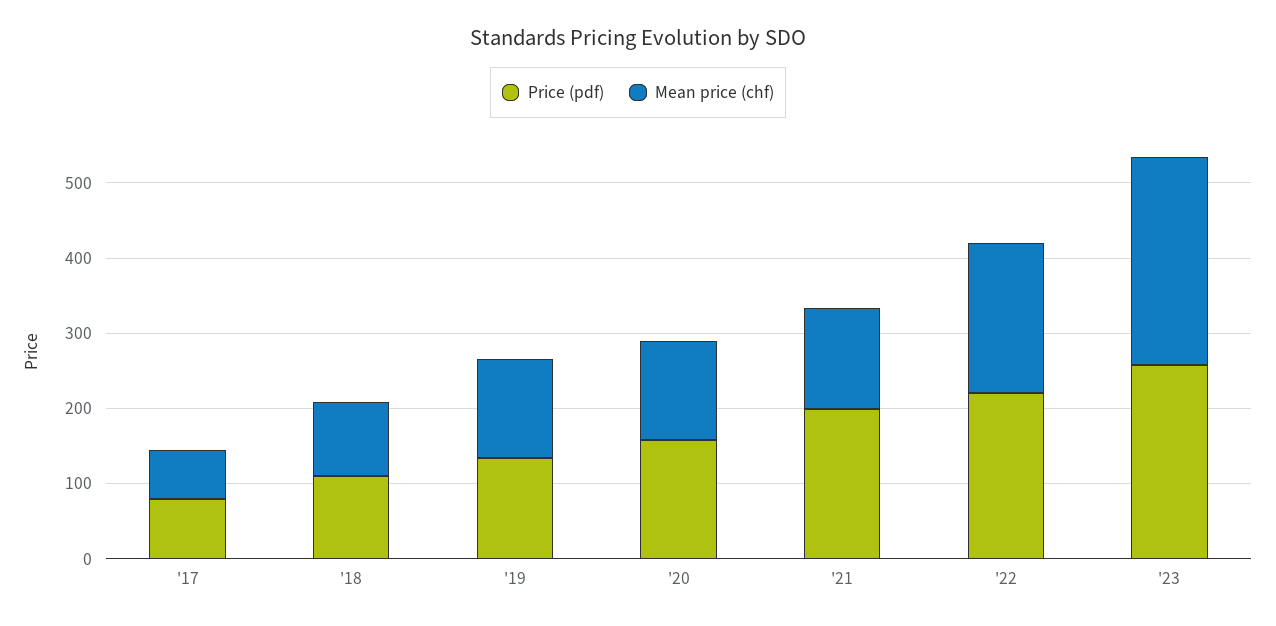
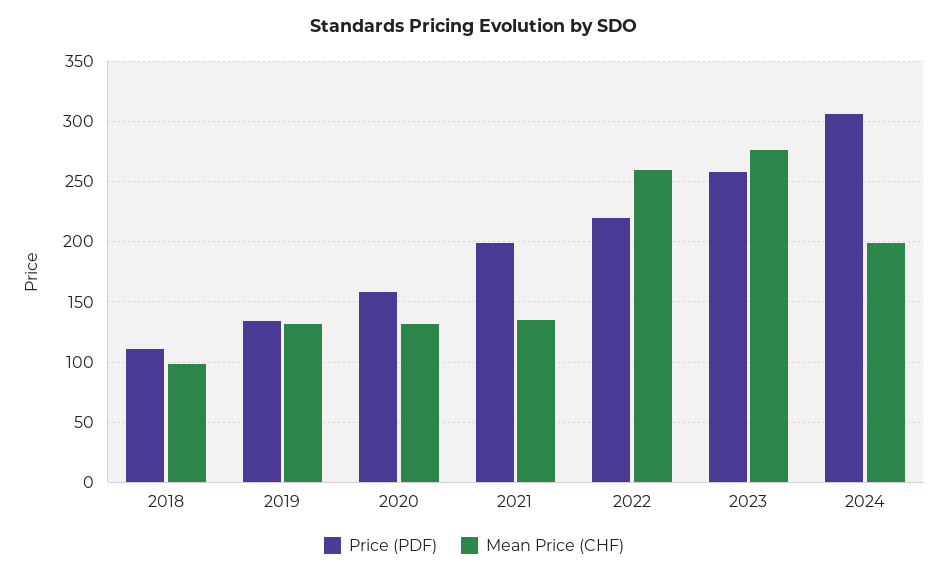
Price (pdf), '17: 80 -> none
Mean price (chf), '17: 60 -> none
Mean price (chf), '22: 200 -> 260
Price (pdf), 2024: none -> 305
Mean price (chf), 2024: none -> 200

